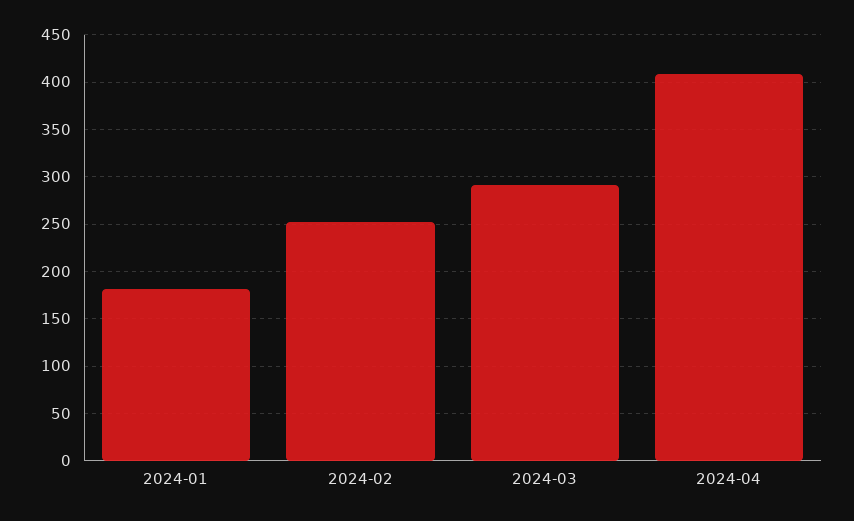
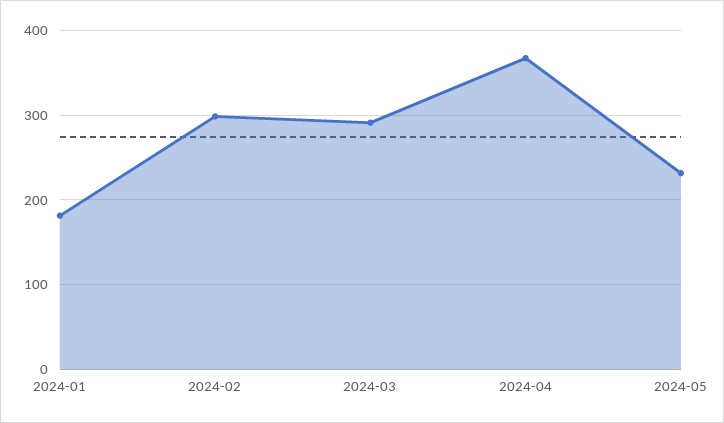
2024-02: 250 -> 300
2024-04: 410 -> 370
2024-05: none -> 230

